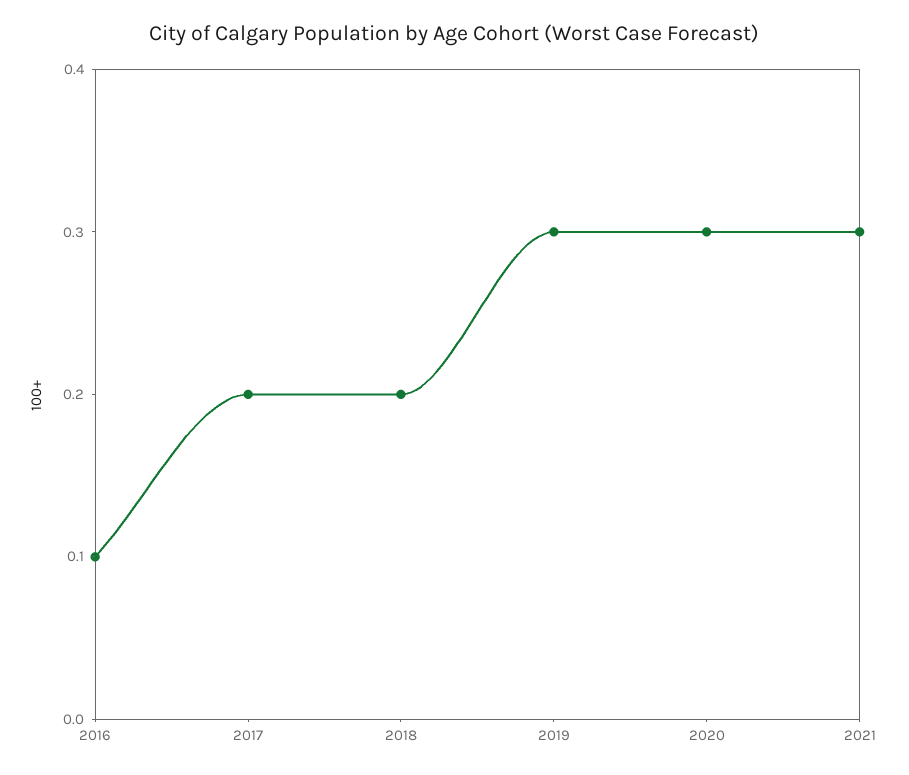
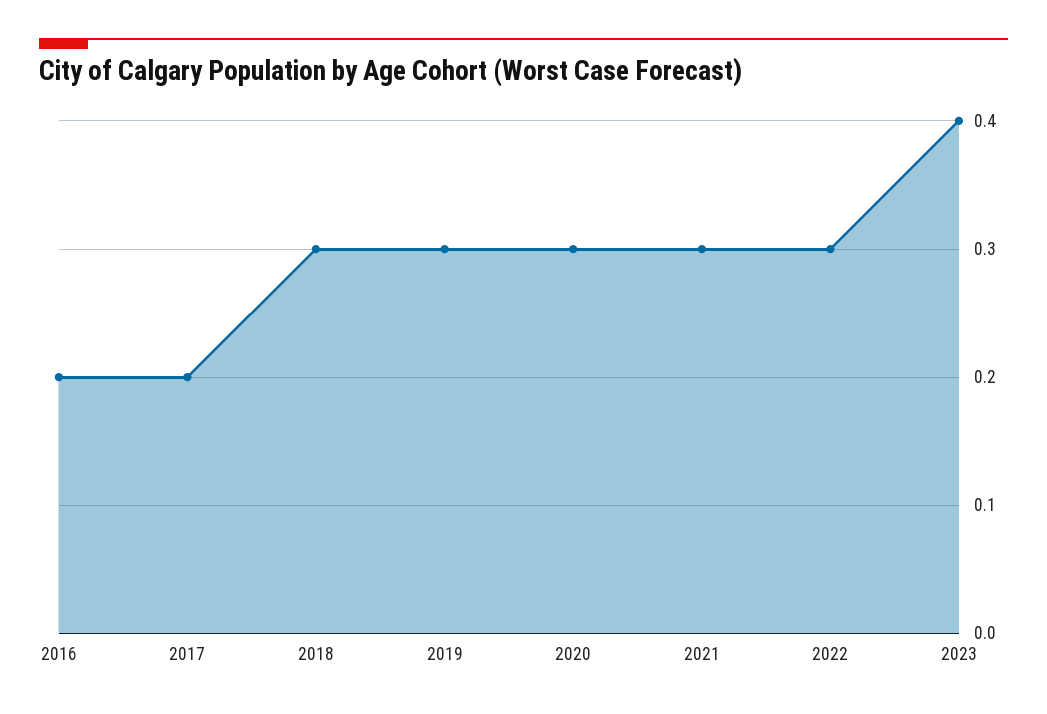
2016: 0.1 -> 0.2
2018: 0.2 -> 0.3
2022: none -> 0.3
2023: none -> 0.4

